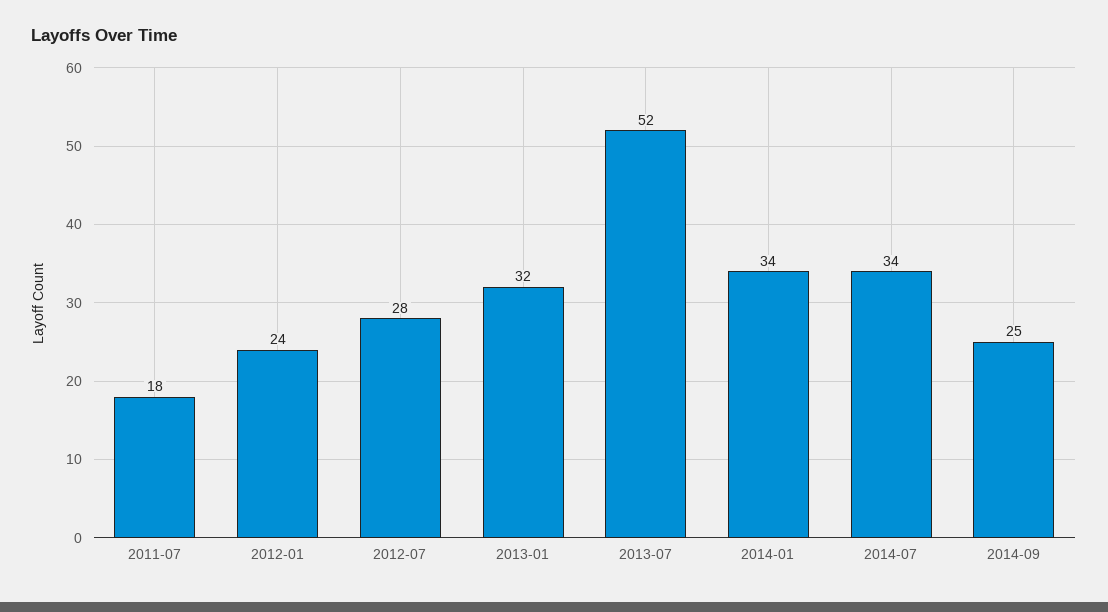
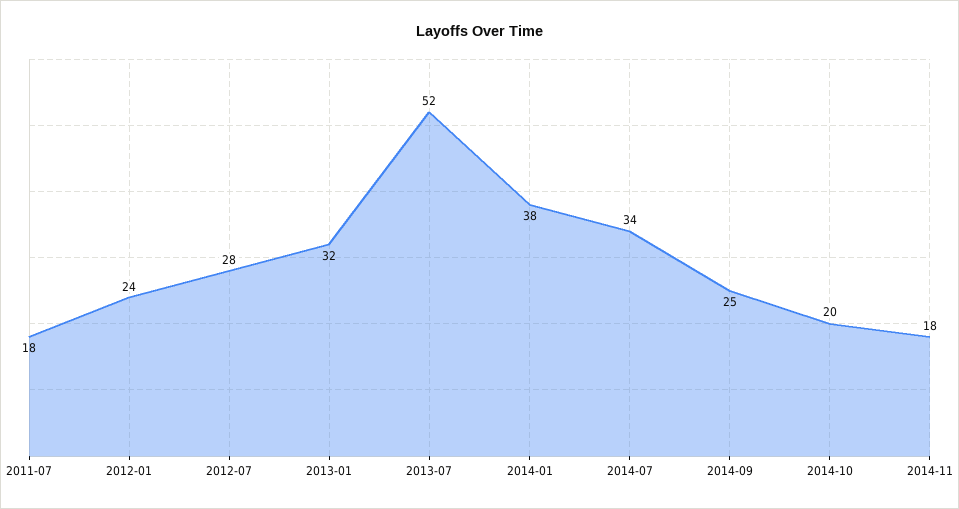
2014-01: 34 -> 38
2014-10: none -> 20
2014-11: none -> 18

